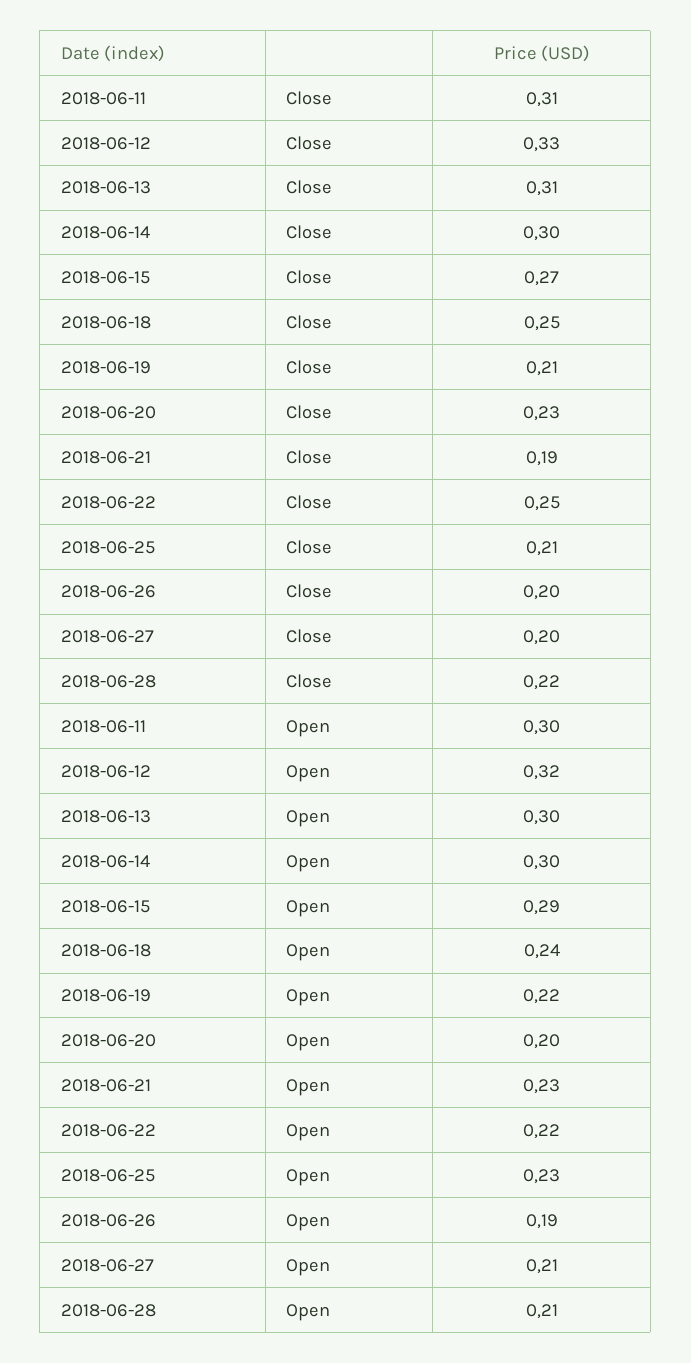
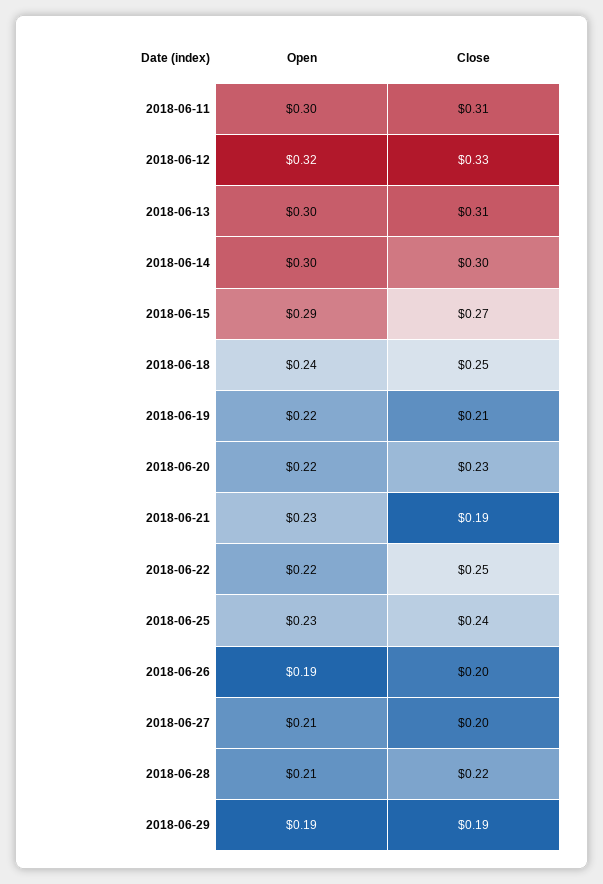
2018-06-25, Close: 0.21 -> 0.24
2018-06-20, Open: 0.2 -> 0.22
2018-06-29, Open: none -> 0.19
2018-06-29, Close: none -> 0.19

